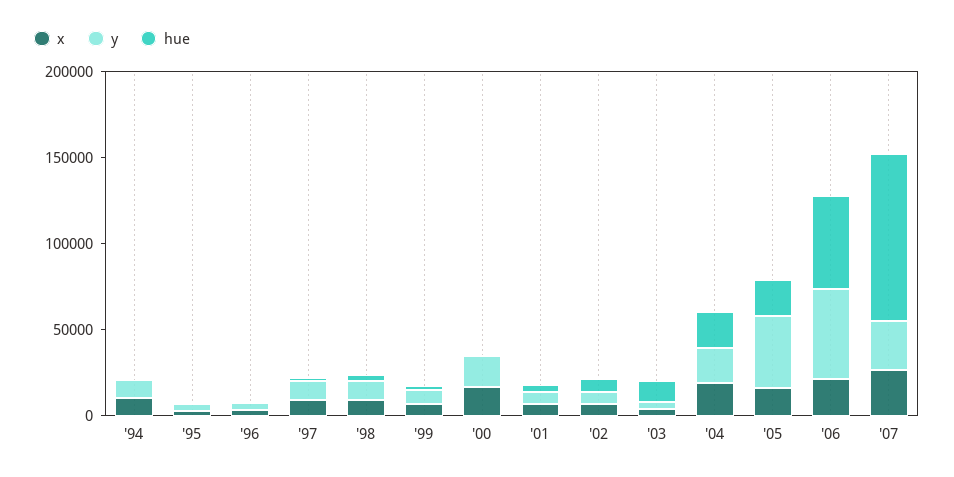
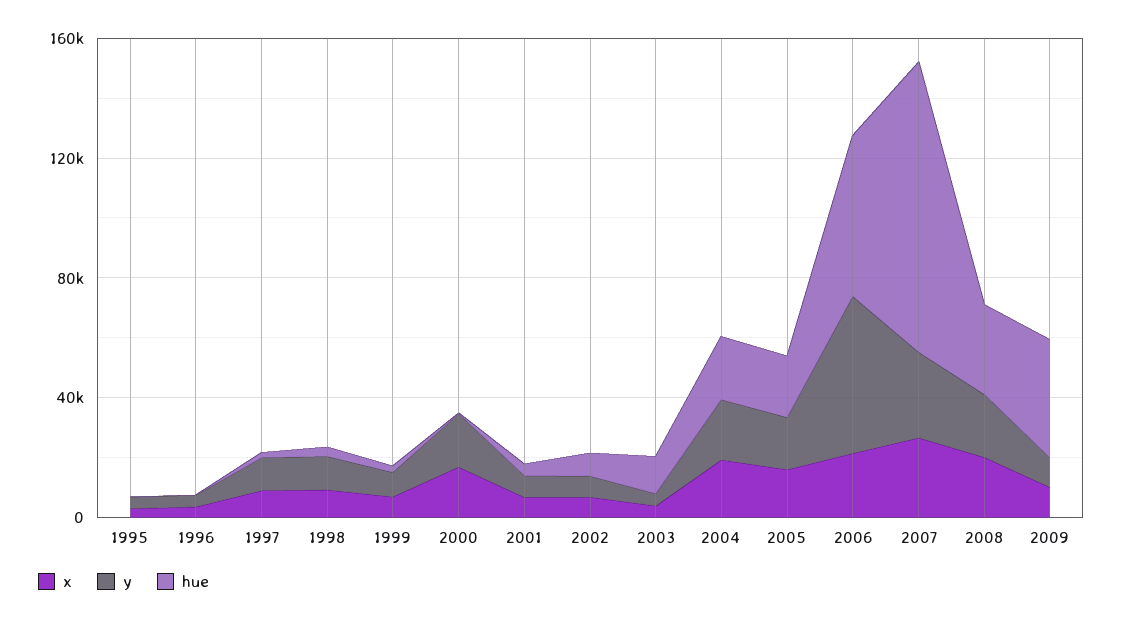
x, '94: 10000 -> none
y, '94: 10000 -> none
hue, '94: 0 -> none
y, '05: 40000 -> 20000
x, 2008: none -> 20000
y, 2008: none -> 20000
hue, 2008: none -> 30000
x, 2009: none -> 10000
y, 2009: none -> 10000
hue, 2009: none -> 40000

